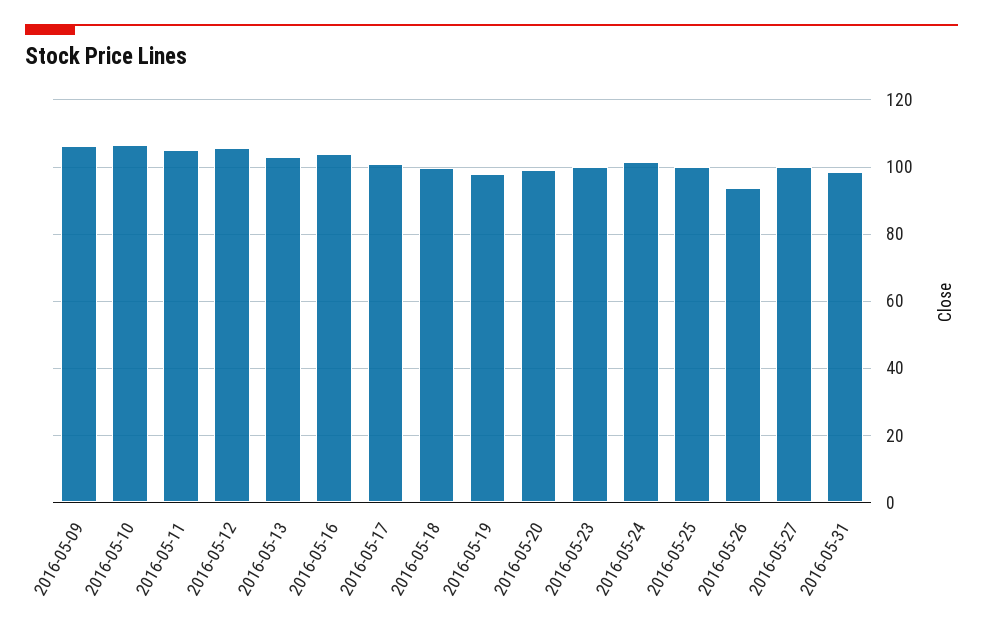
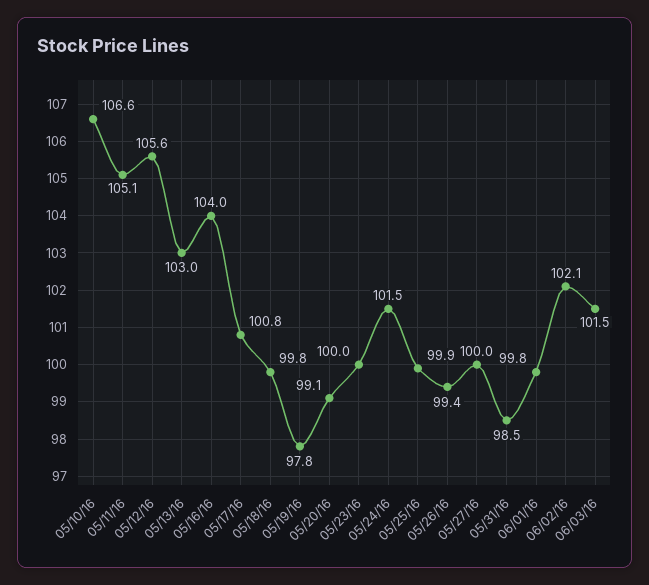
2016-05-09: 106 -> none
2016-05-26: 94 -> 99.4
06/01/16: none -> 99.8
06/02/16: none -> 102.1
06/03/16: none -> 101.5

